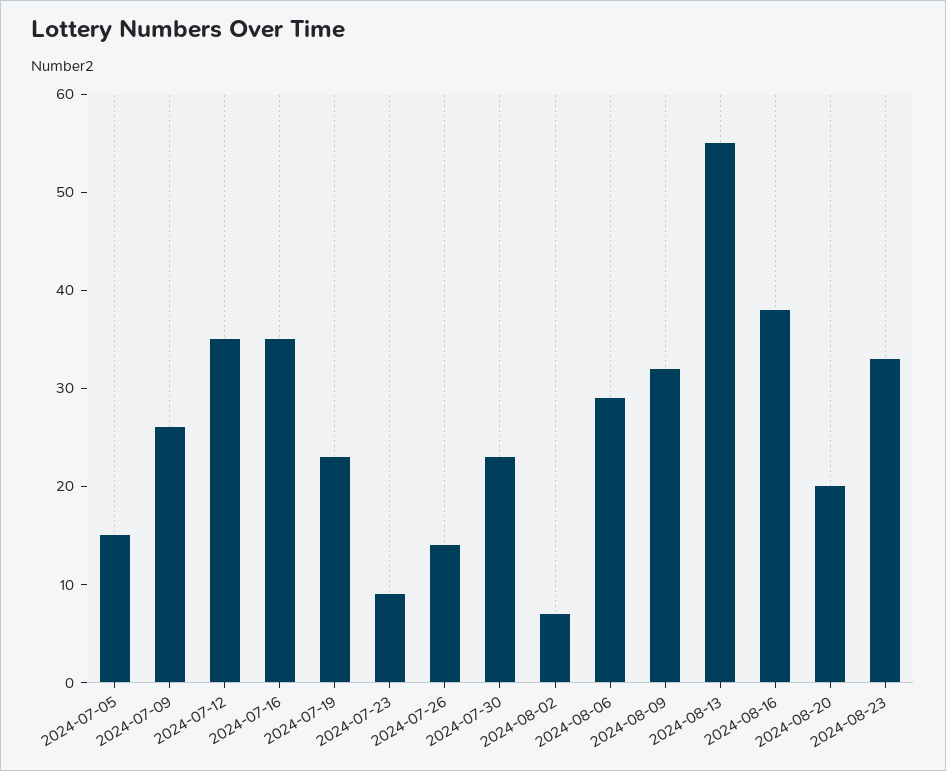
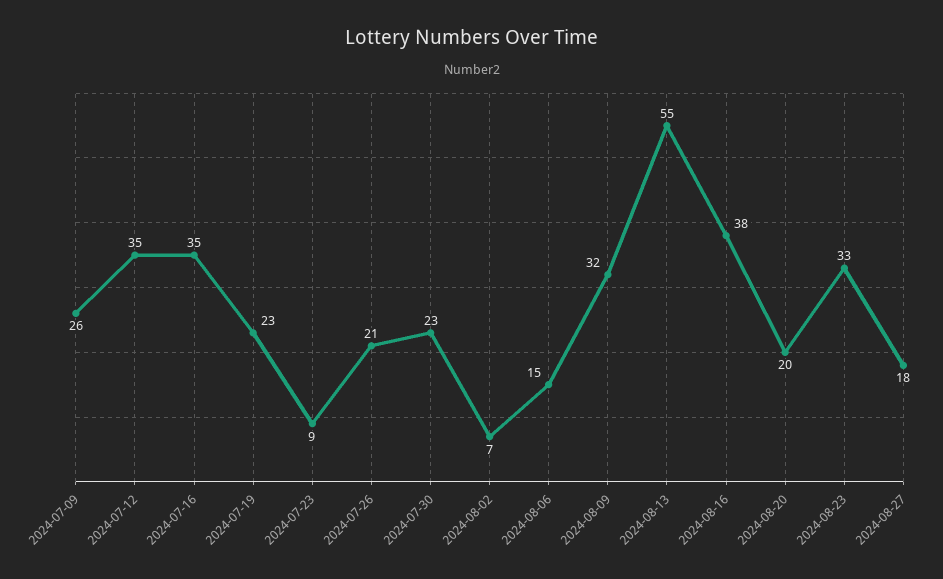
2024-07-05: 15 -> none
2024-07-26: 14 -> 21
2024-08-06: 29 -> 15
2024-08-27: none -> 18

